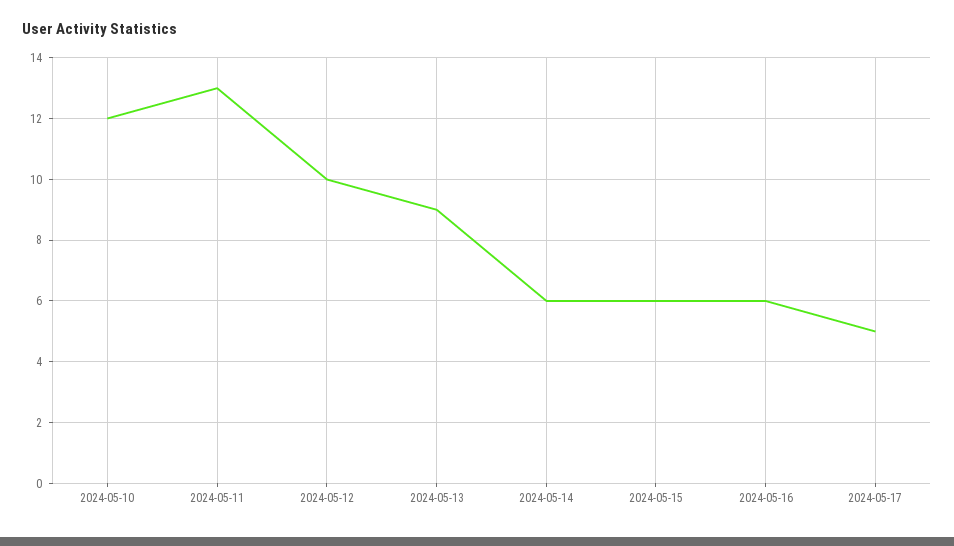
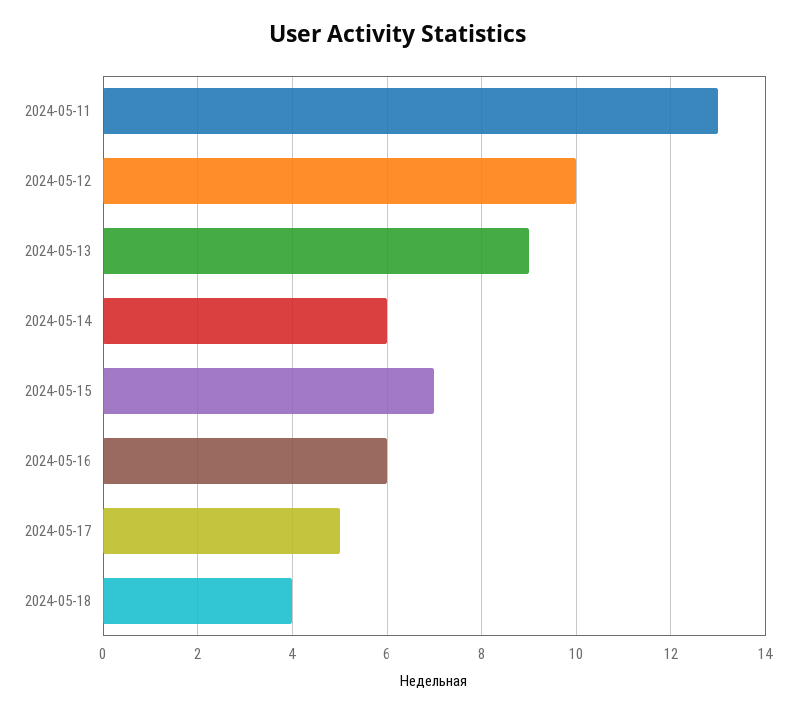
2024-05-10: 12 -> none
2024-05-15: 6 -> 7
2024-05-18: none -> 4

